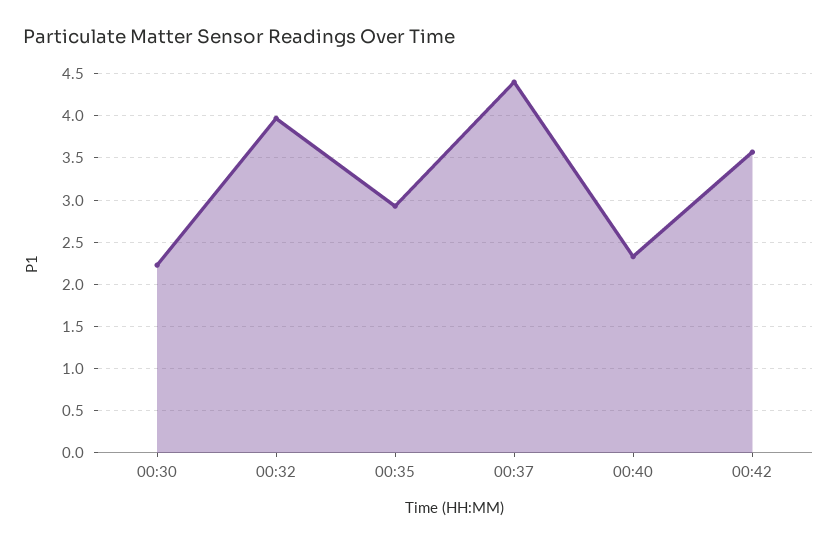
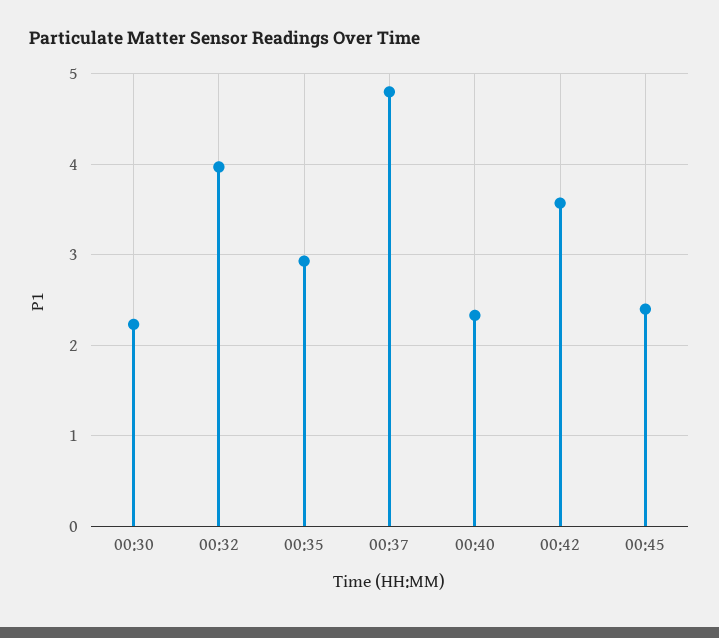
00:37: 4.4 -> 4.8
00:45: none -> 2.4

